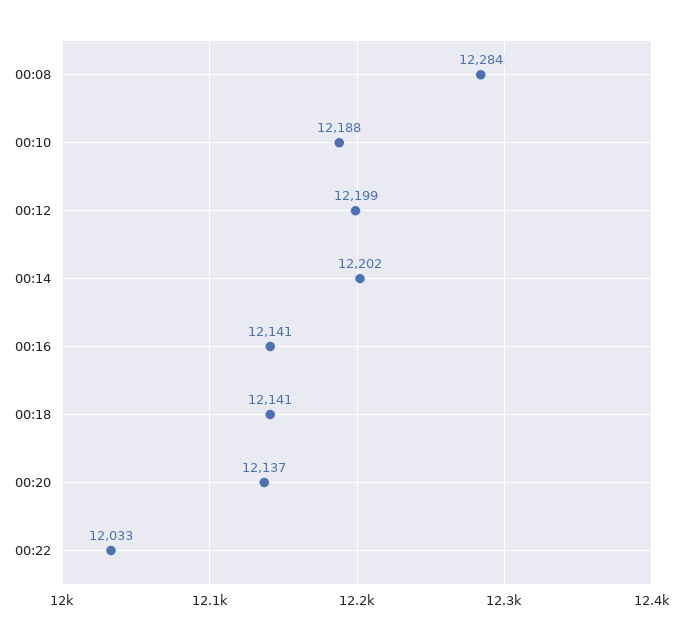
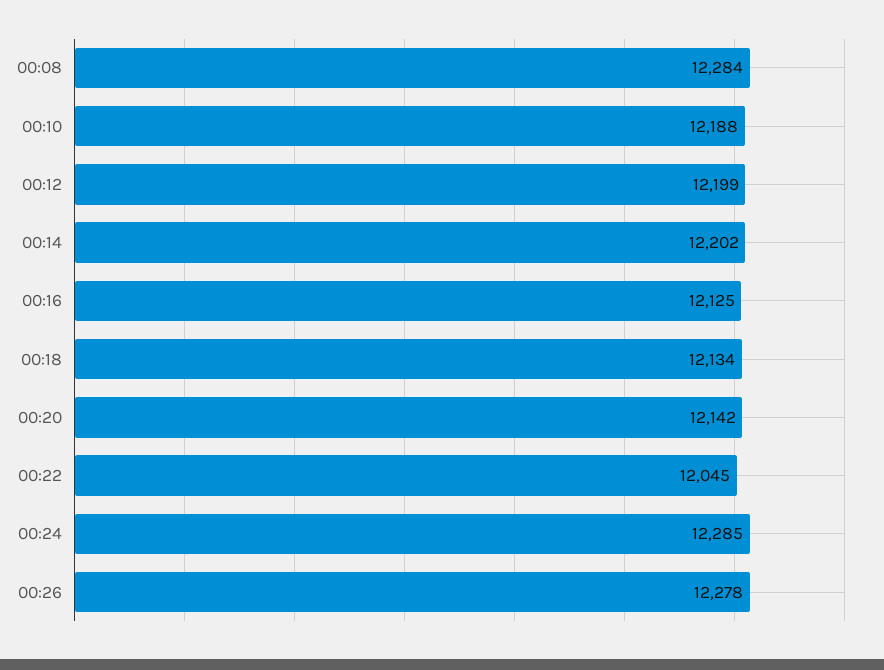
00:16: 12141 -> 12125
00:18: 12141 -> 12134
00:20: 12137 -> 12142
00:22: 12033 -> 12045
00:24: none -> 12285
00:26: none -> 12278

